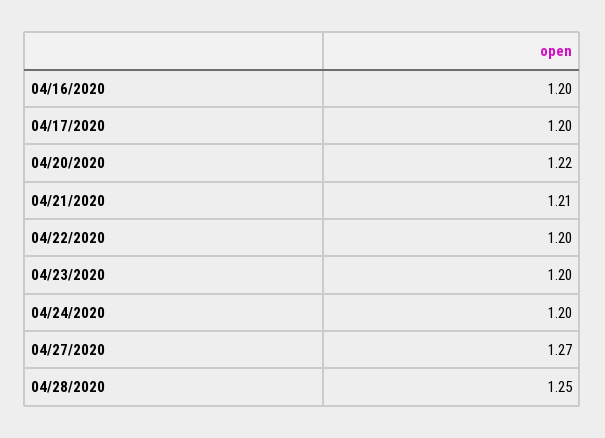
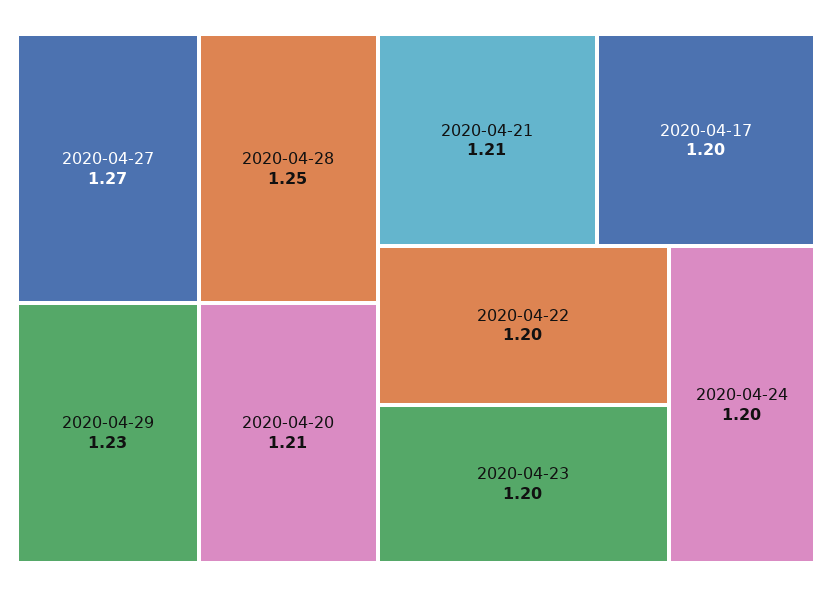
04/16/2020: 1.2 -> none
04/20/2020: 1.22 -> 1.21
2020-04-29: none -> 1.23

